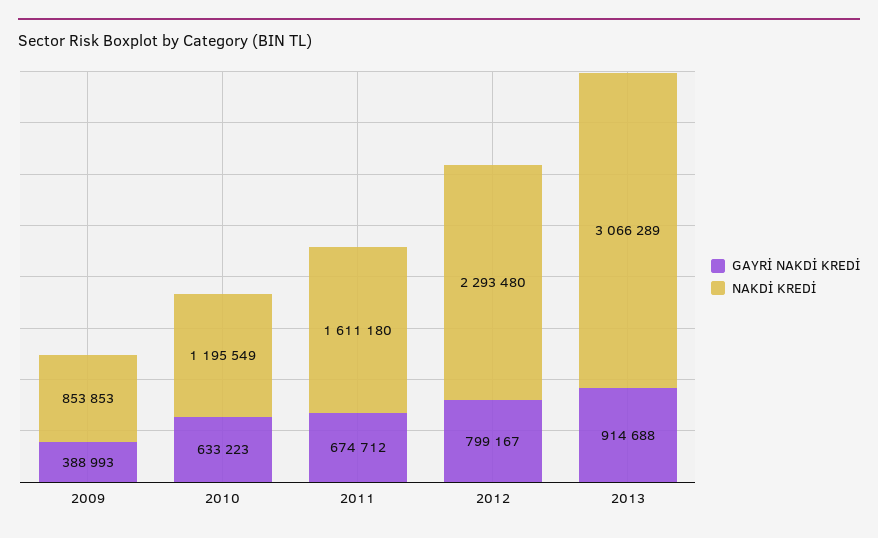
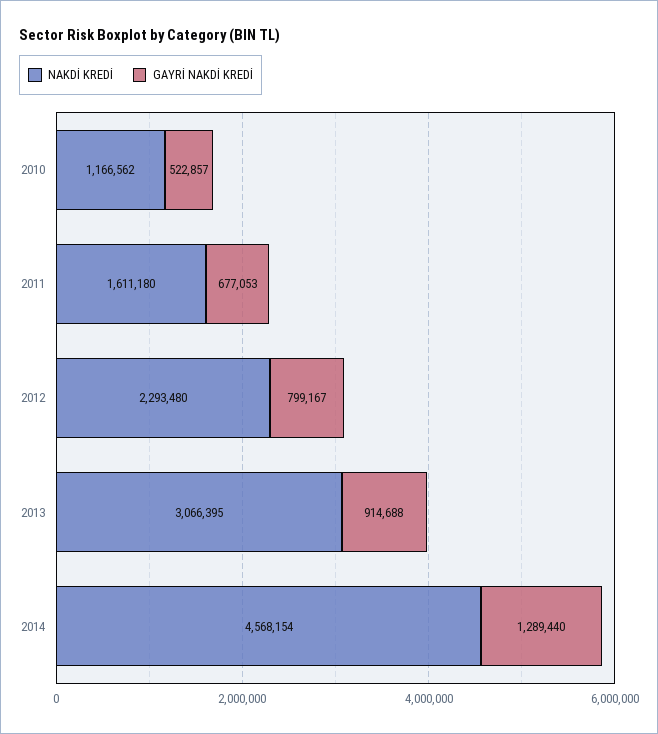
GAYRİ NAKDİ KREDİ, 2009: 388993 -> none
NAKDİ KREDİ, 2009: 853853 -> none
GAYRİ NAKDİ KREDİ, 2010: 633223 -> 522857
NAKDİ KREDİ, 2010: 1195549 -> 1166562
GAYRİ NAKDİ KREDİ, 2011: 674712 -> 677053
NAKDİ KREDİ, 2013: 3066289 -> 3066395
NAKDİ KREDİ, 2014: none -> 4568154
GAYRİ NAKDİ KREDİ, 2014: none -> 1289440

